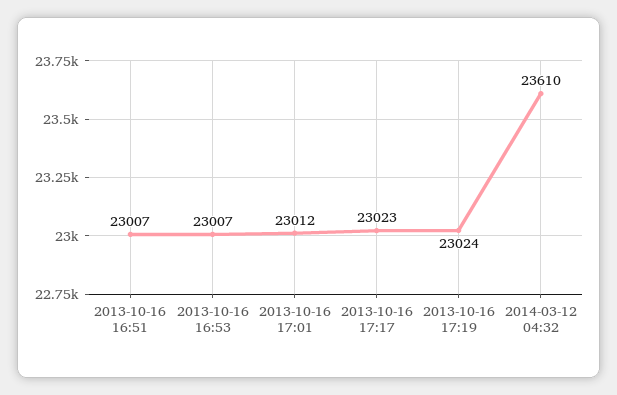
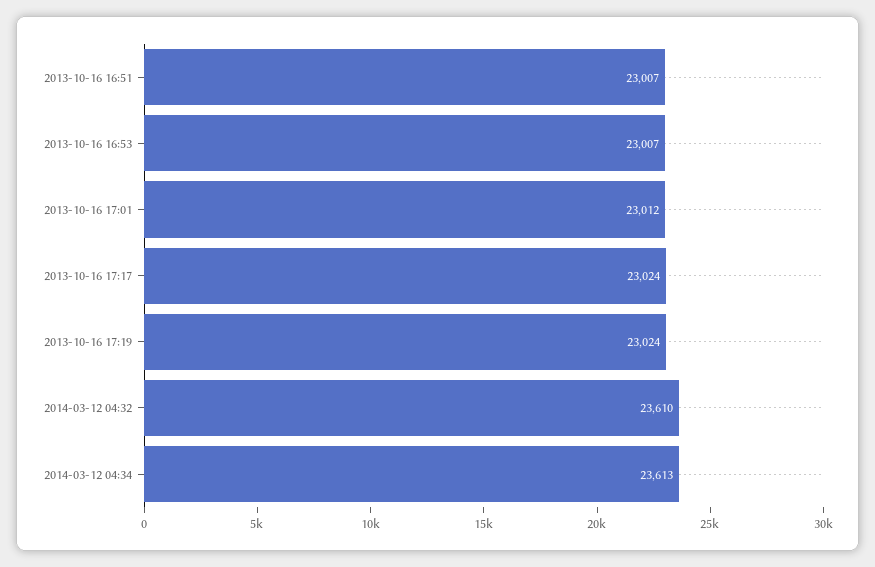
2013-10-16 17:17: 23023 -> 23024
2014-03-12 04:34: none -> 23613

